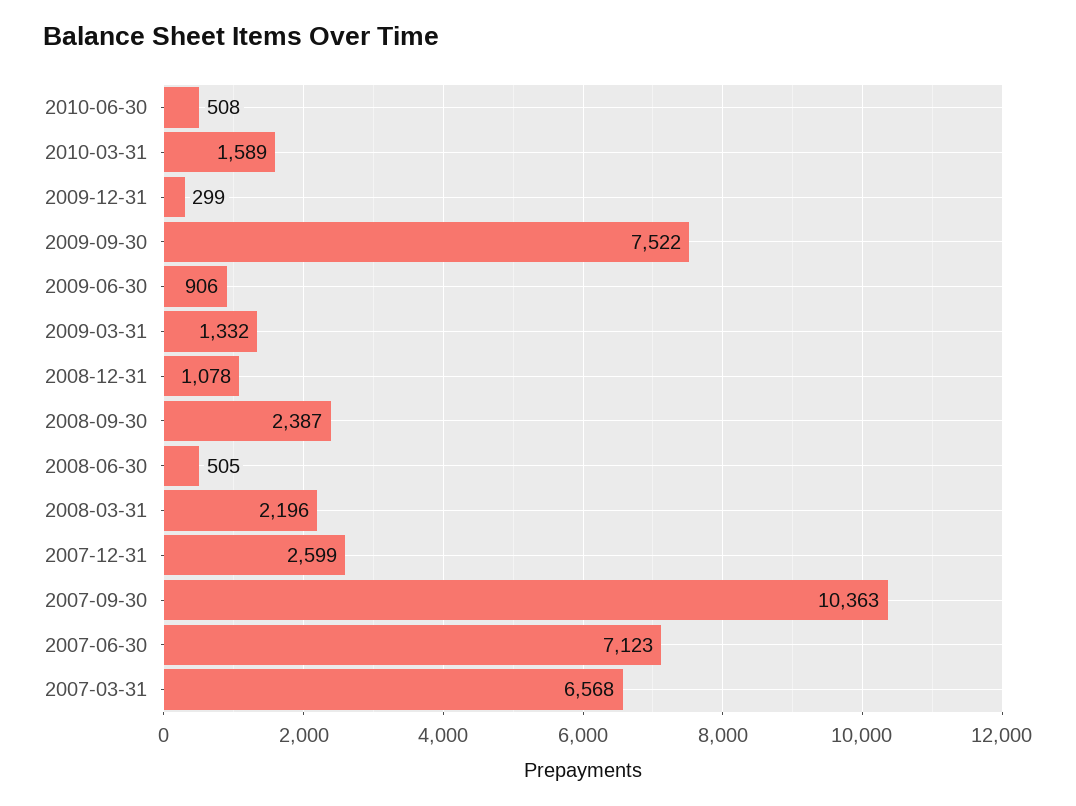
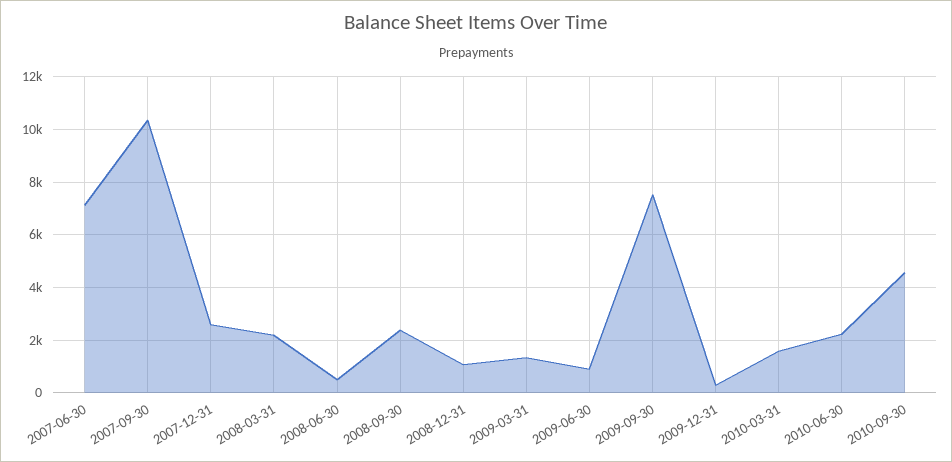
2010-06-30: 508 -> 2250
2007-03-31: 6568 -> none
2010-09-30: none -> 4500

